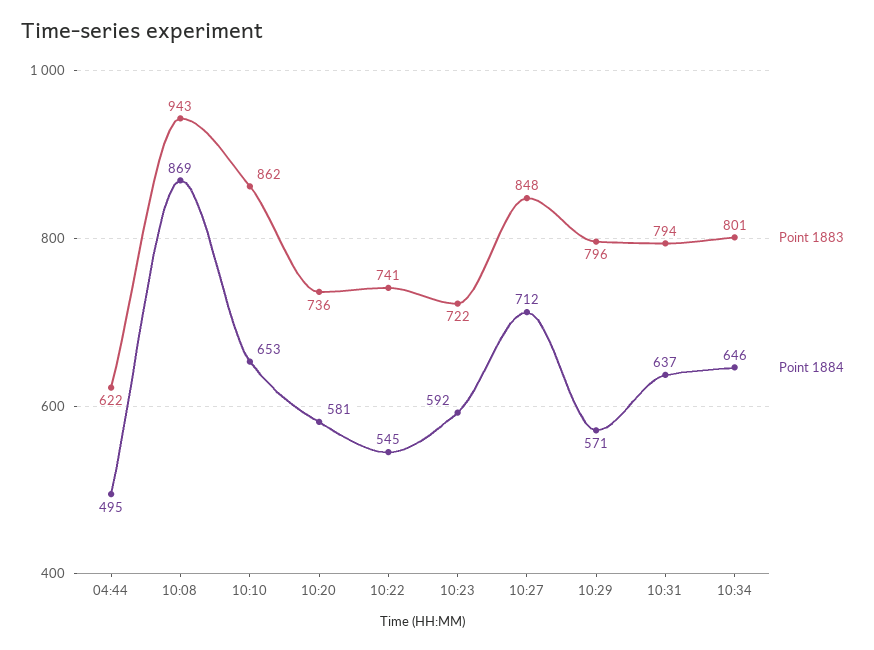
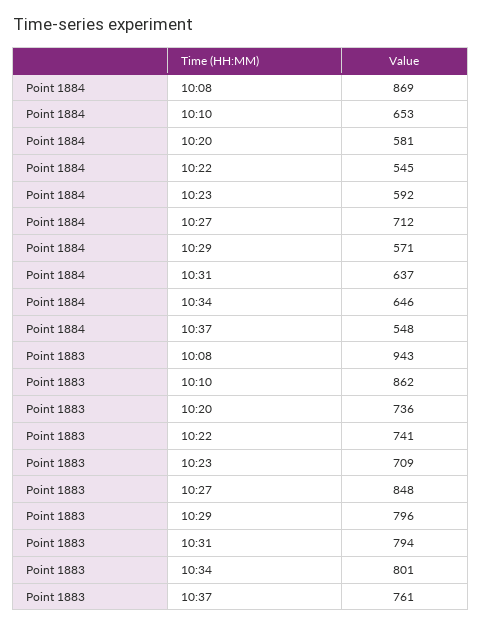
Point 1883, 04:44: 622 -> none
Point 1884, 04:44: 495 -> none
Point 1883, 10:23: 722 -> 709
Point 1884, 10:37: none -> 548
Point 1883, 10:37: none -> 761

